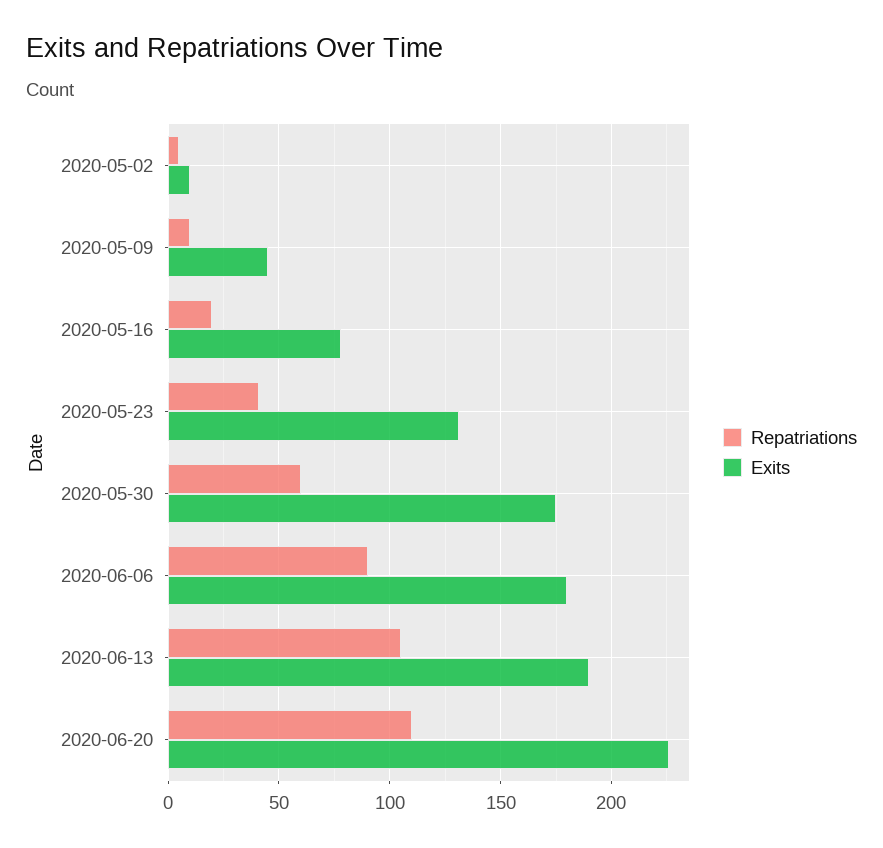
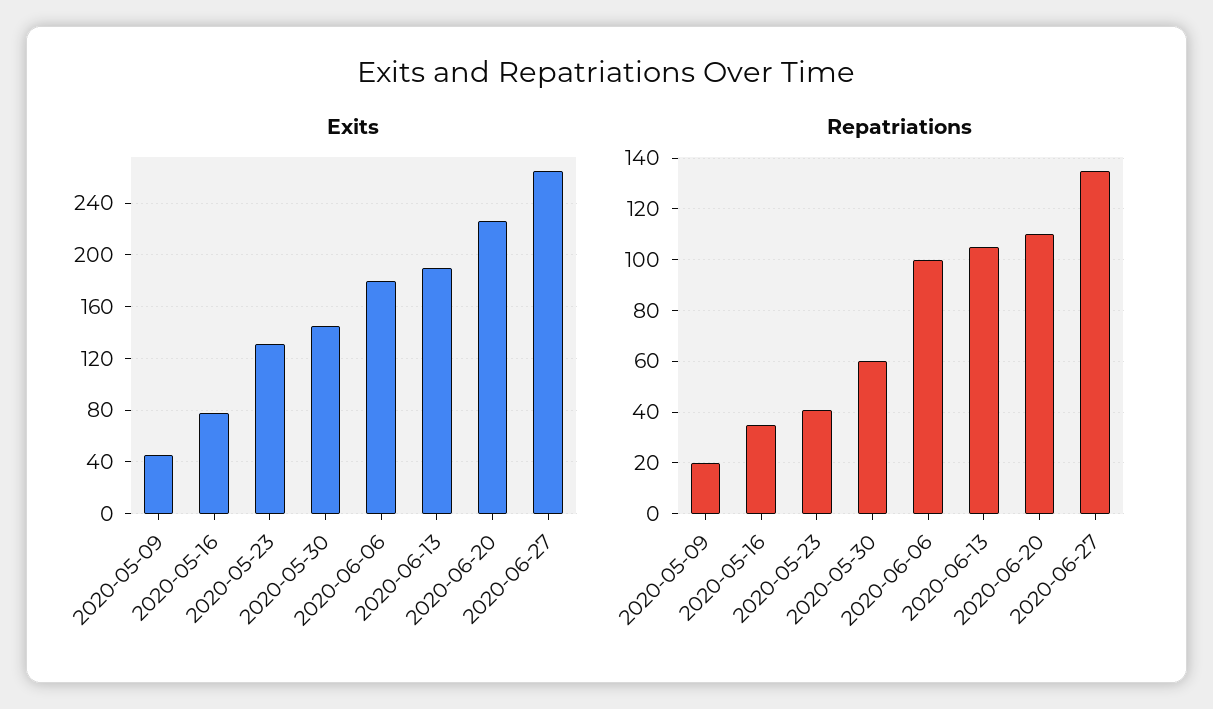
Repatriations, 2020-05-02: 5 -> none
Exits, 2020-05-02: 10 -> none
Repatriations, 2020-05-09: 10 -> 20
Repatriations, 2020-05-16: 20 -> 35
Exits, 2020-05-30: 175 -> 145
Repatriations, 2020-06-06: 90 -> 100
Exits, 2020-06-27: none -> 265
Repatriations, 2020-06-27: none -> 135

